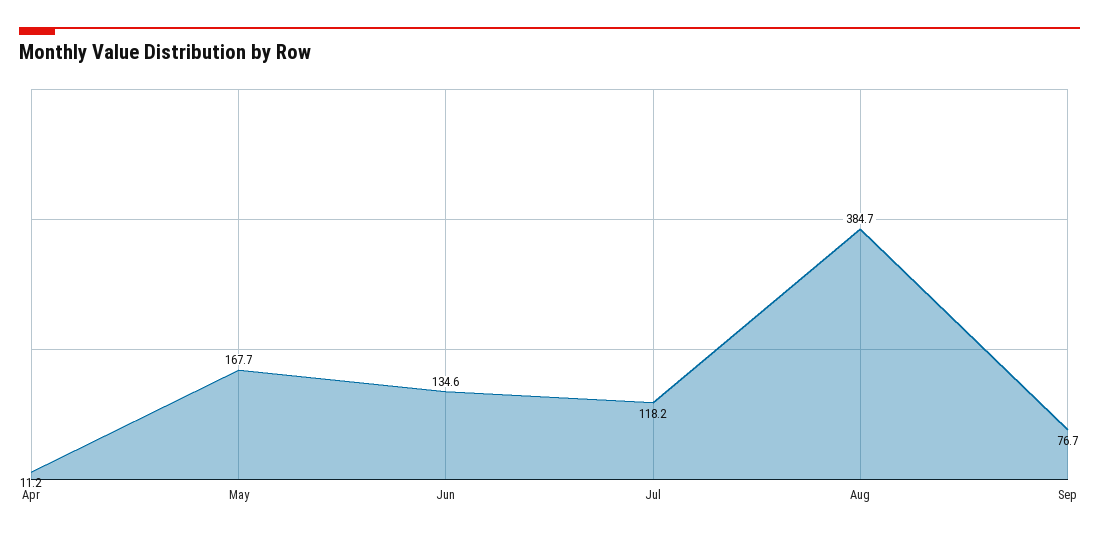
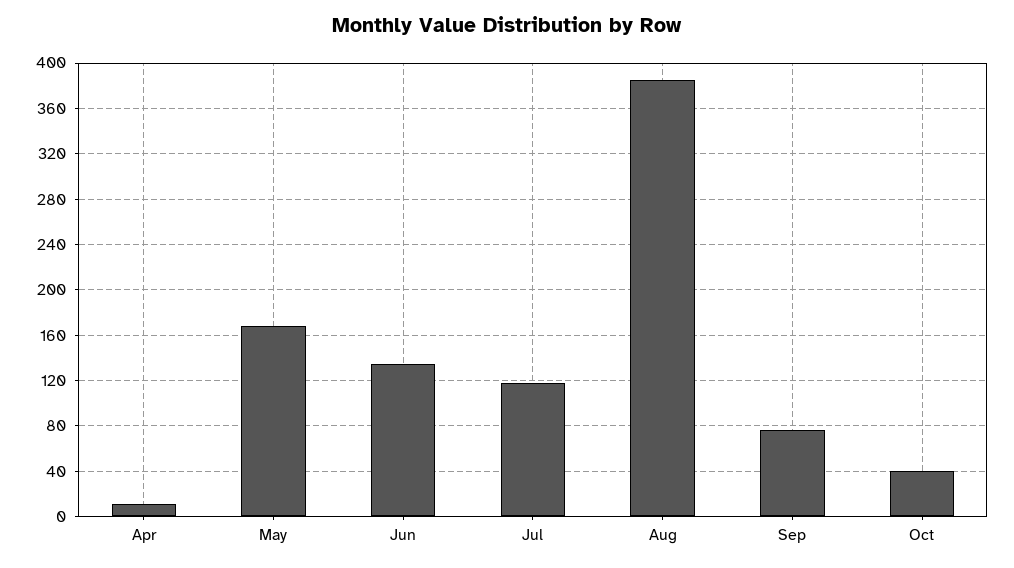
Oct: none -> 40

